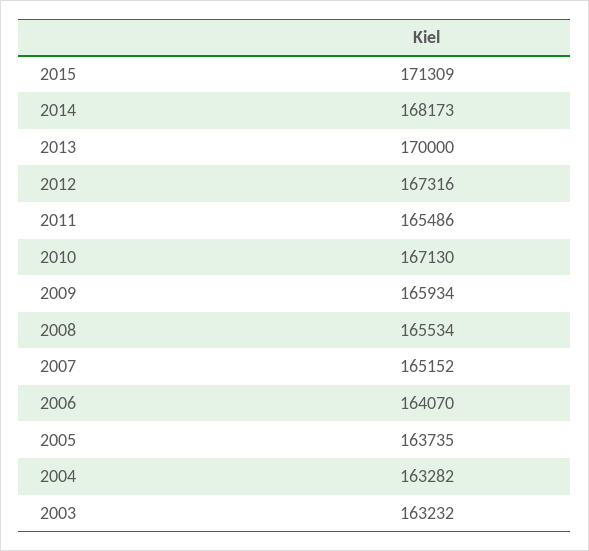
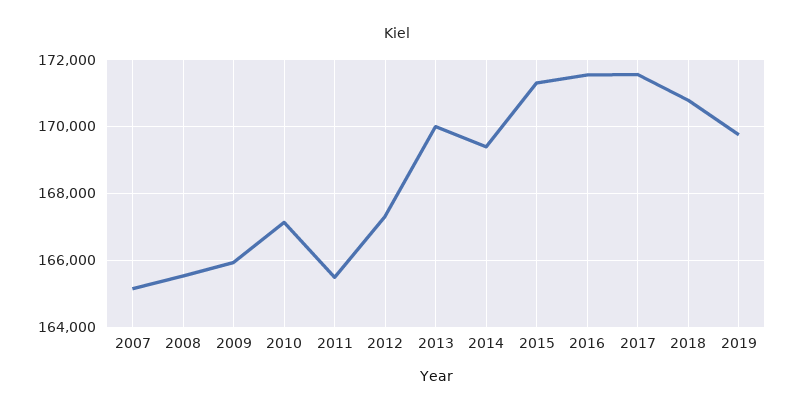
2014: 168173 -> 169400
2006: 164070 -> none
2005: 163735 -> none
2004: 163282 -> none
2003: 163232 -> none
2016: none -> 171600
2017: none -> 171600
2018: none -> 170800
2019: none -> 169800

